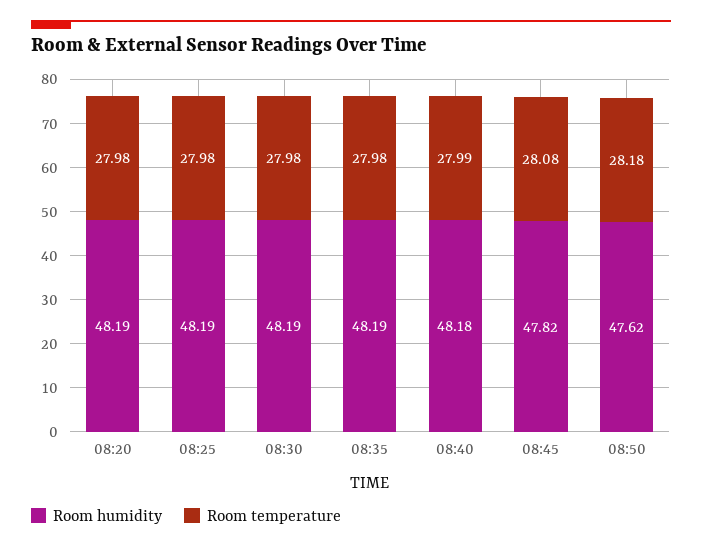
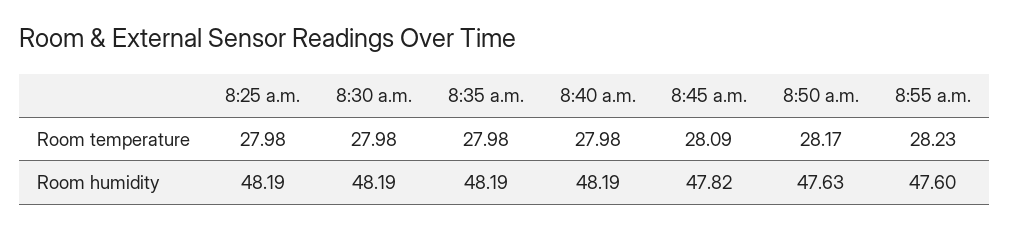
Room humidity, 08:20: 48.19 -> none
Room temperature, 08:20: 27.98 -> none
Room humidity, 08:40: 48.18 -> 48.19
Room temperature, 08:40: 27.99 -> 27.98
Room temperature, 08:45: 28.08 -> 28.09
Room humidity, 08:50: 47.62 -> 47.63
Room temperature, 08:50: 28.18 -> 28.17
Room temperature, 8:55 a.m.: none -> 28.23
Room humidity, 8:55 a.m.: none -> 47.6

